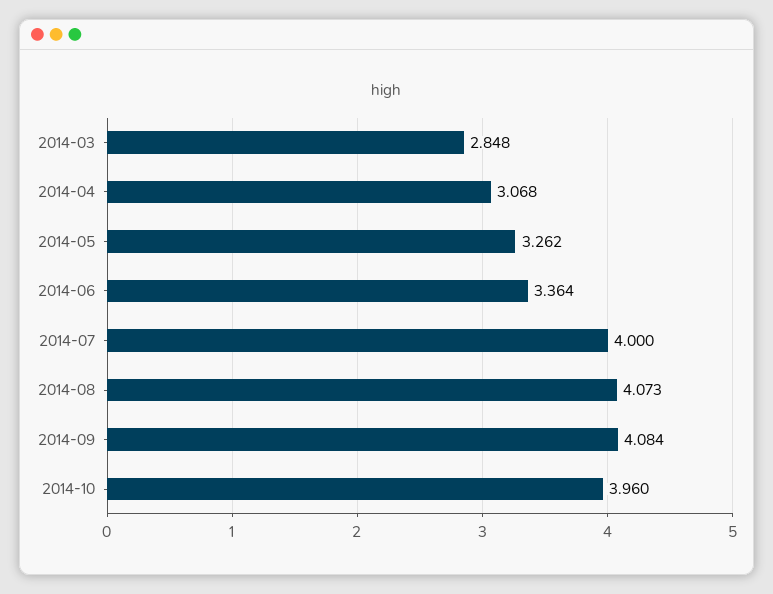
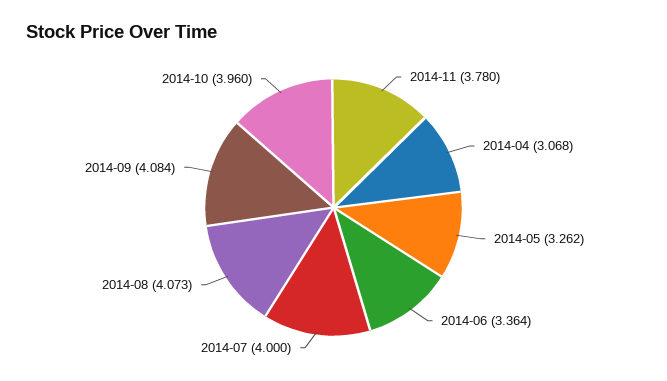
2014-03: 2.848 -> none
2014-11: none -> 3.78

